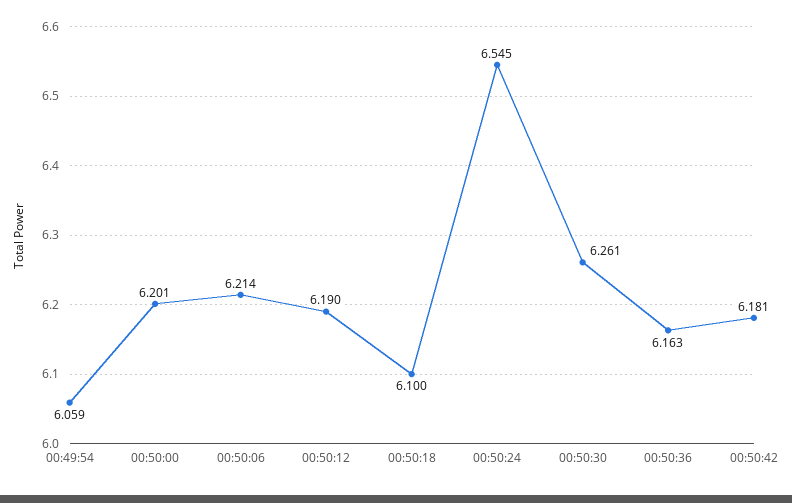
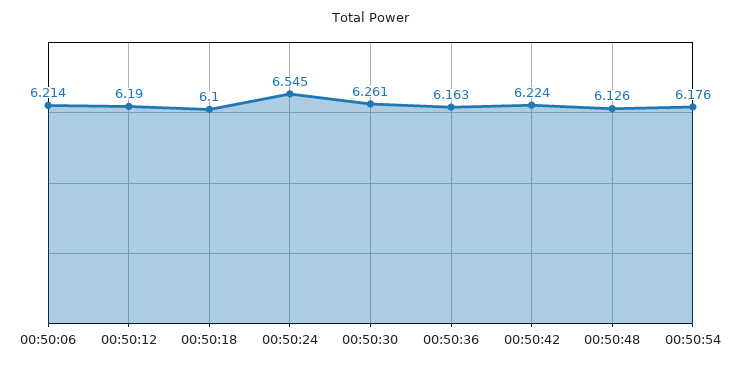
00:49:54: 6.059 -> none
00:50:00: 6.201 -> none
00:50:42: 6.181 -> 6.224
00:50:48: none -> 6.126
00:50:54: none -> 6.176

